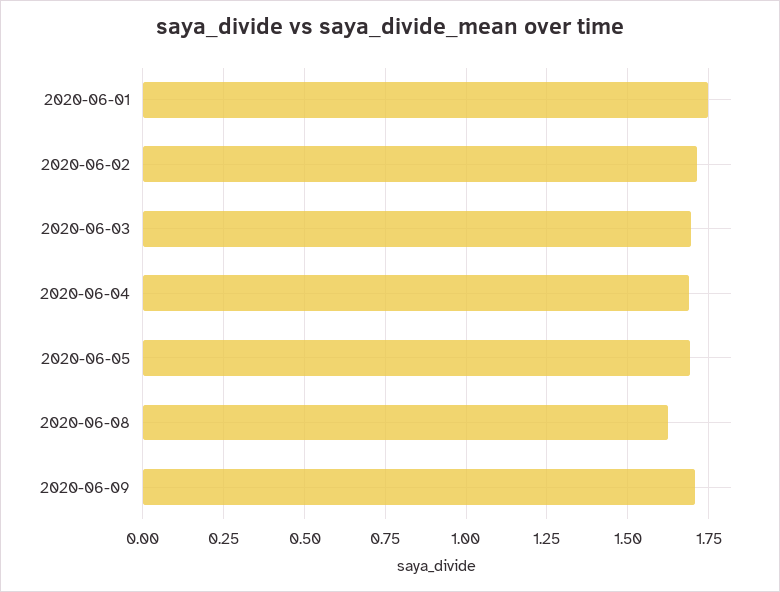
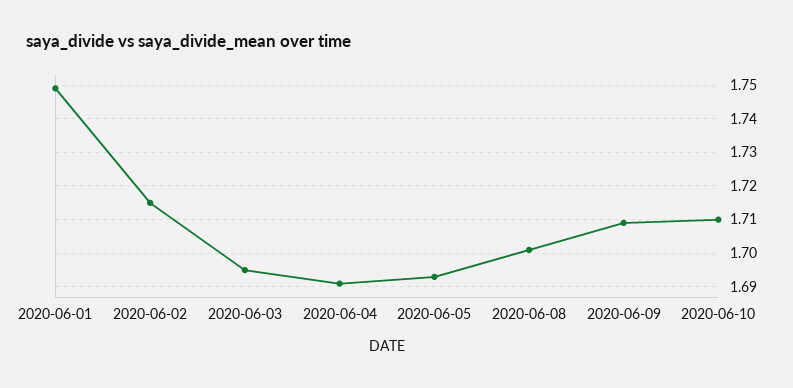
2020-06-08: 1.625 -> 1.7
2020-06-10: none -> 1.71

